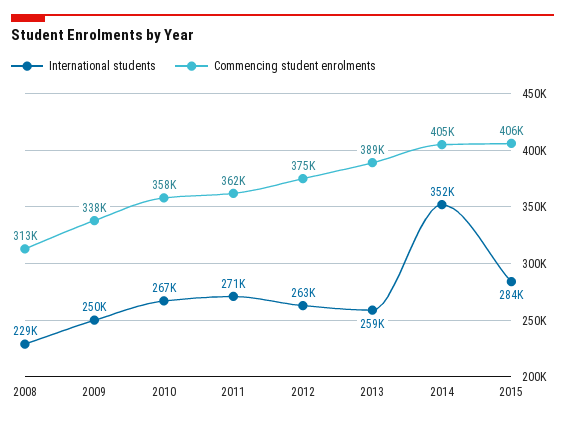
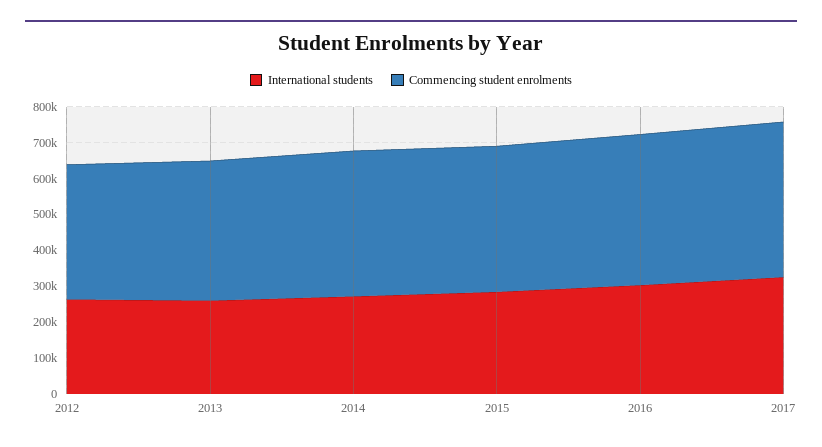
International students, 2008: 229000 -> none
Commencing student enrolments, 2008: 313000 -> none
International students, 2009: 250000 -> none
Commencing student enrolments, 2009: 338000 -> none
International students, 2010: 267000 -> none
Commencing student enrolments, 2010: 358000 -> none
International students, 2011: 271000 -> none
Commencing student enrolments, 2011: 362000 -> none
International students, 2014: 352000 -> 275000
International students, 2016: none -> 300000
Commencing student enrolments, 2016: none -> 425000
International students, 2017: none -> 325000
Commencing student enrolments, 2017: none -> 425000

